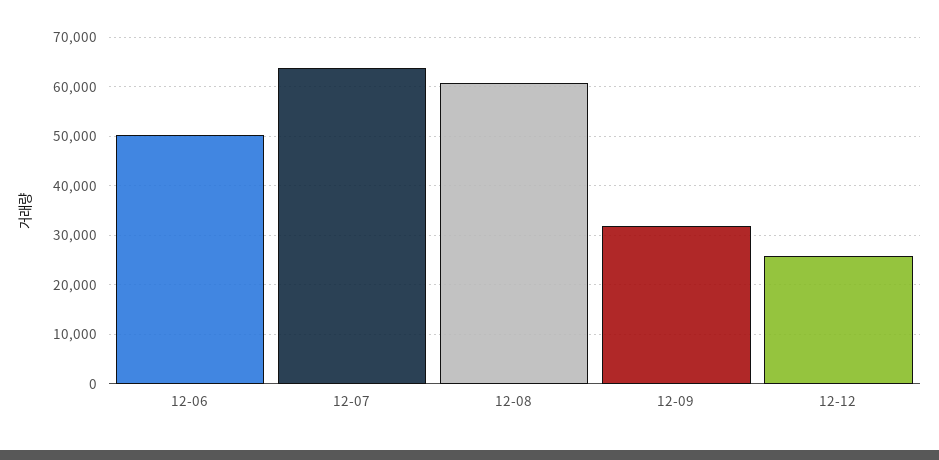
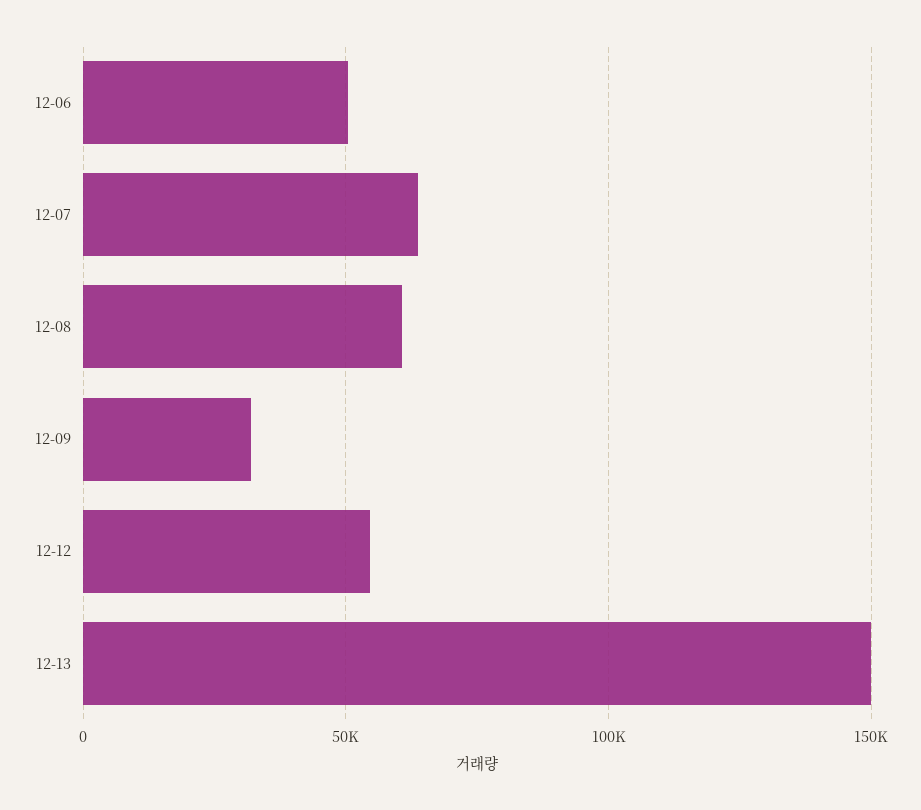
12-12: 26000 -> 55000
12-13: none -> 150000

